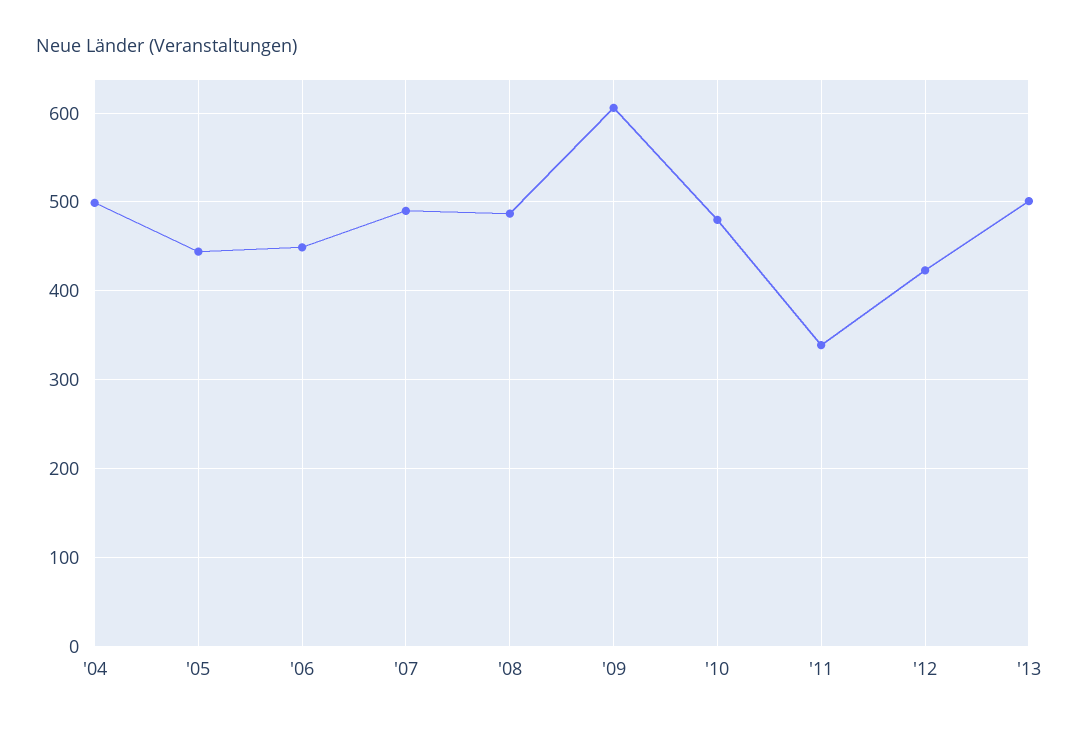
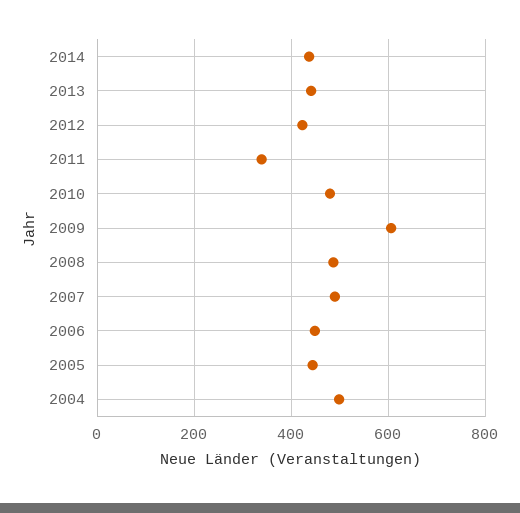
'13: 500 -> 440
2014: none -> 440

